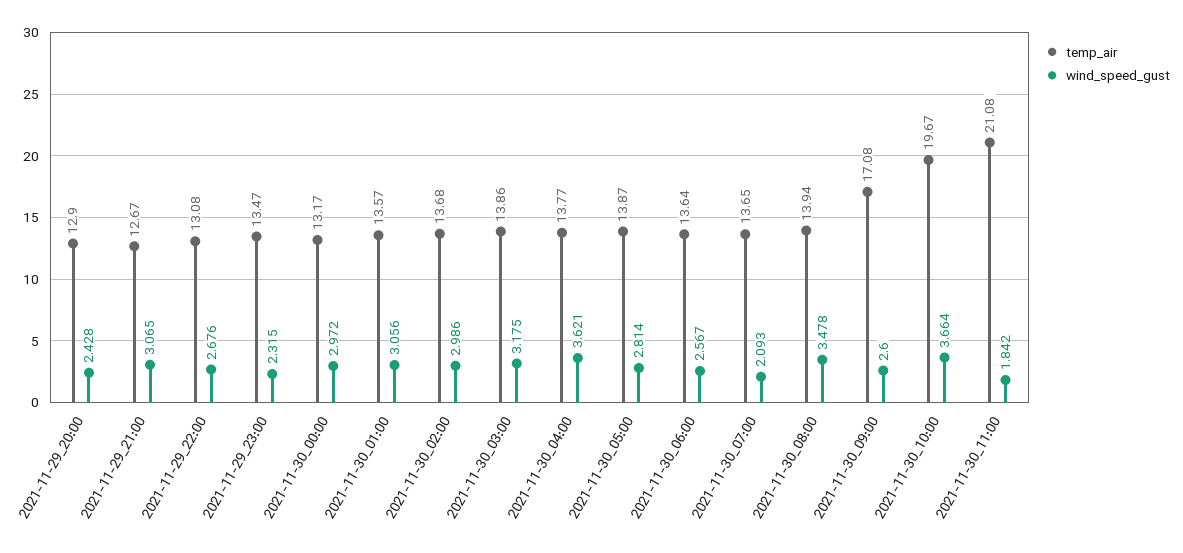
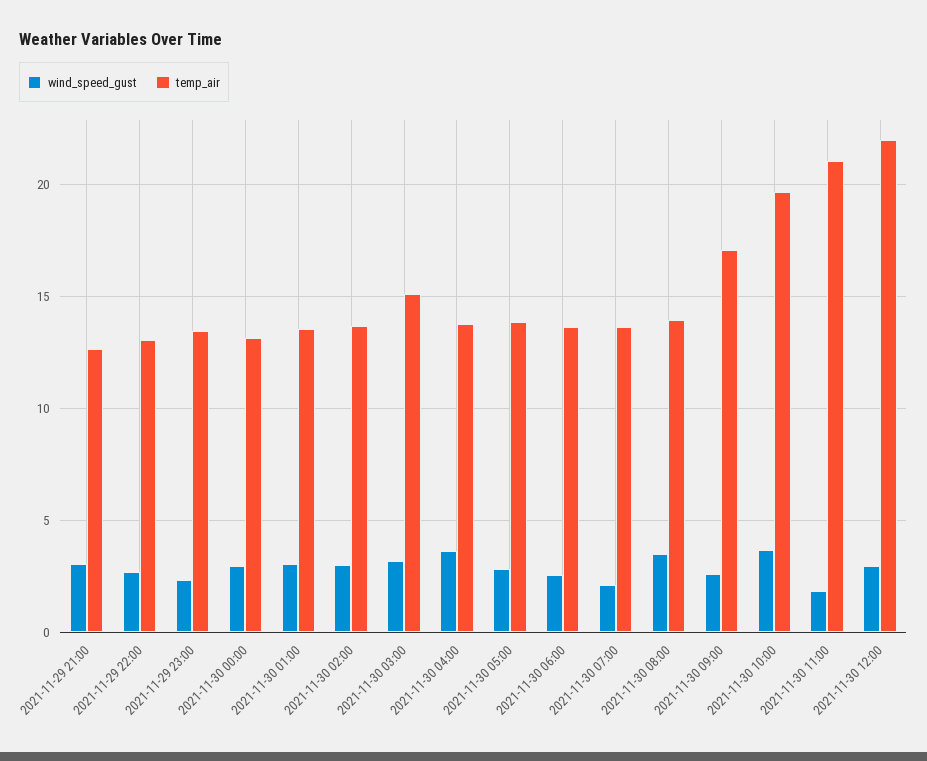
temp_air, 2021-11-29_20:00: 12.9 -> none
wind_speed_gust, 2021-11-29_20:00: 2.428 -> none
temp_air, 2021-11-30_03:00: 13.86 -> 15
wind_speed_gust, 2021-11-30 12:00: none -> 3
temp_air, 2021-11-30 12:00: none -> 22

